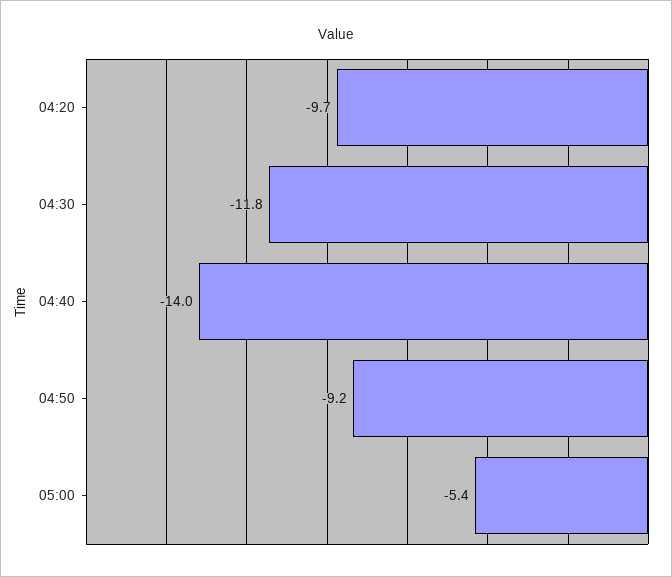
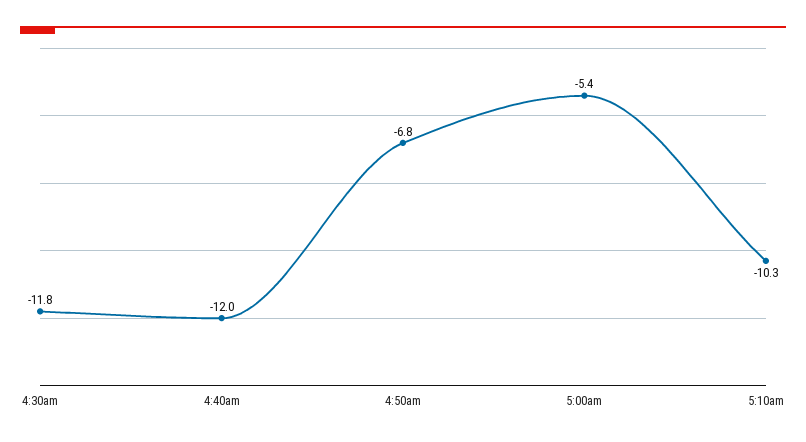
04:20: -9.7 -> none
04:40: -14 -> -12
04:50: -9.2 -> -6.8
5:10am: none -> -10.3

